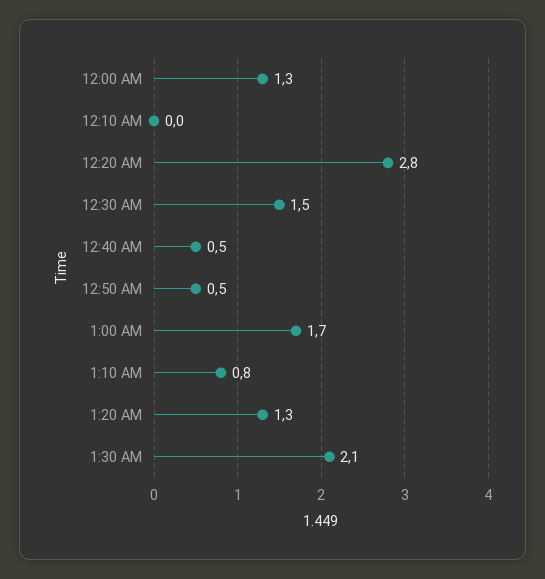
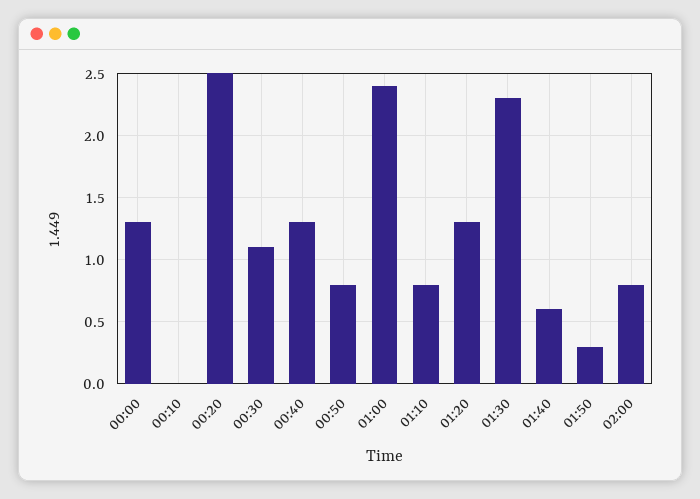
12:20 AM: 2.8 -> 2.5
12:30 AM: 1.5 -> 1.1
12:40 AM: 0.5 -> 1.3
12:50 AM: 0.5 -> 0.8
1:00 AM: 1.7 -> 2.4
1:30 AM: 2.1 -> 2.3
01:40: none -> 0.6
01:50: none -> 0.3
02:00: none -> 0.8

